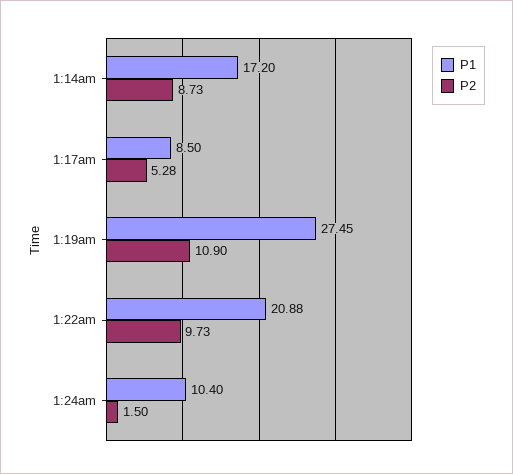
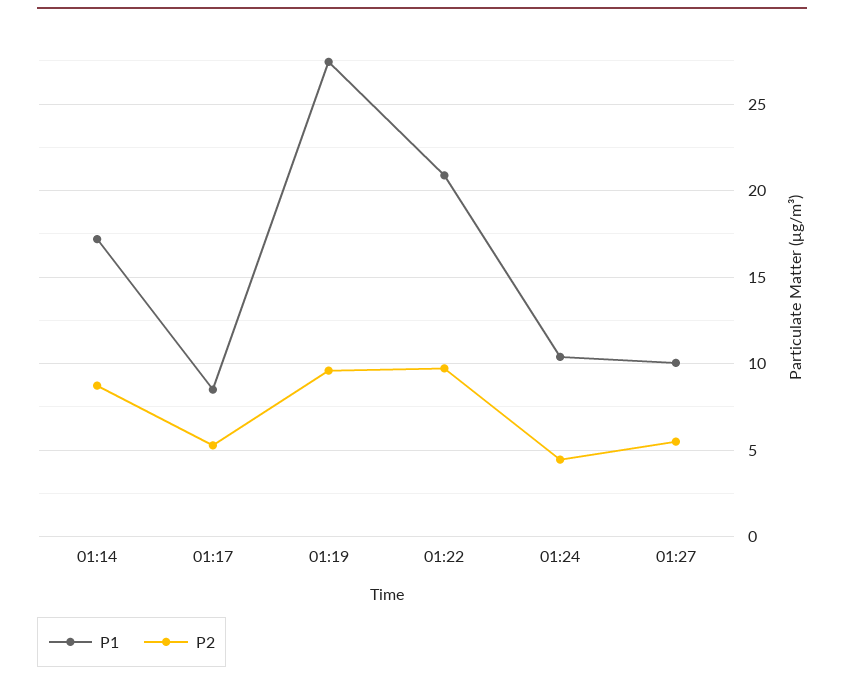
P2, 1:19am: 10.9 -> 9.5
P2, 1:24am: 1.5 -> 4.5
P1, 01:27: none -> 10
P2, 01:27: none -> 5.5

